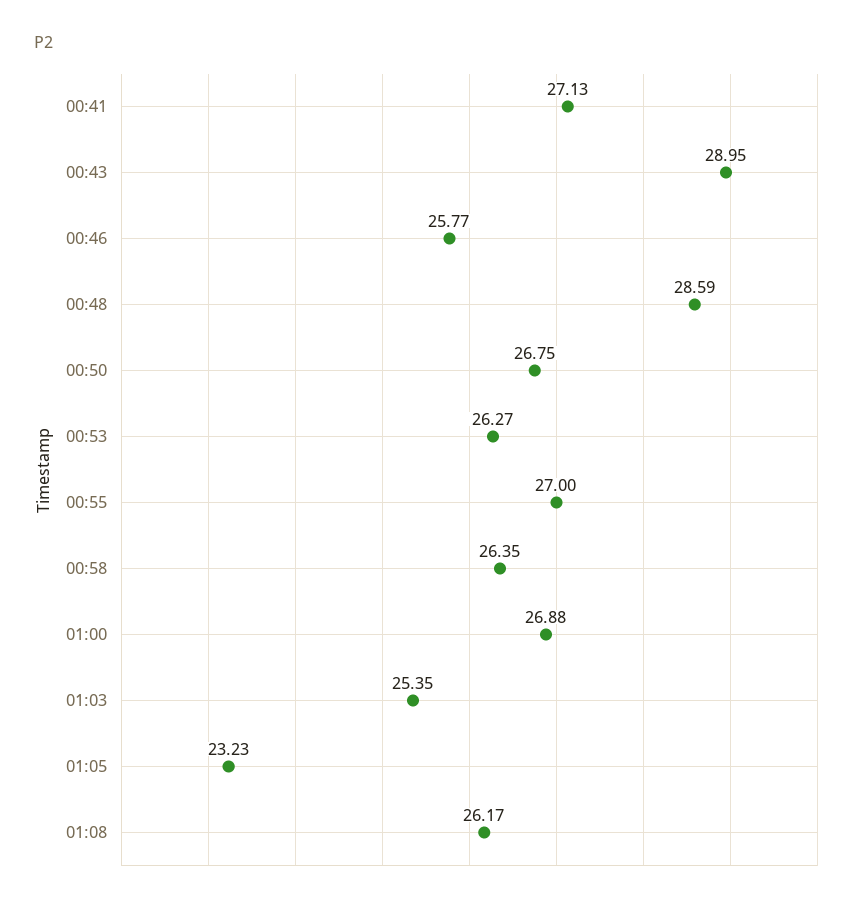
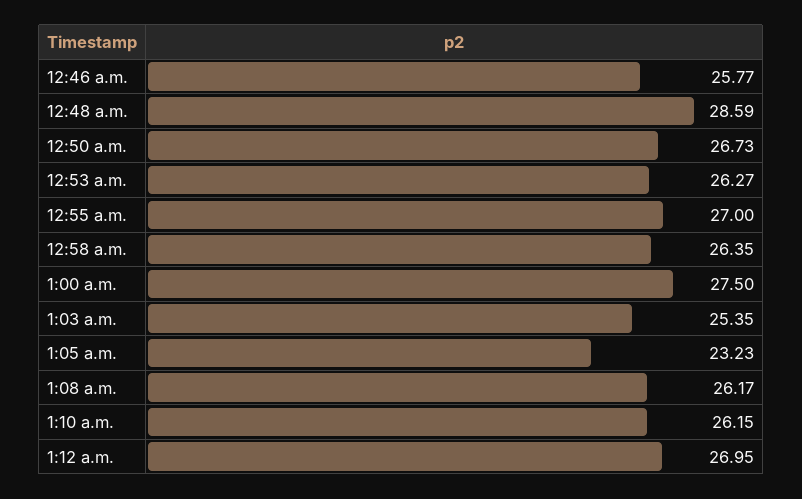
00:41: 27.13 -> none
00:43: 28.95 -> none
00:50: 26.75 -> 26.73
01:00: 26.88 -> 27.5
1:10 a.m.: none -> 26.15
1:12 a.m.: none -> 26.95

